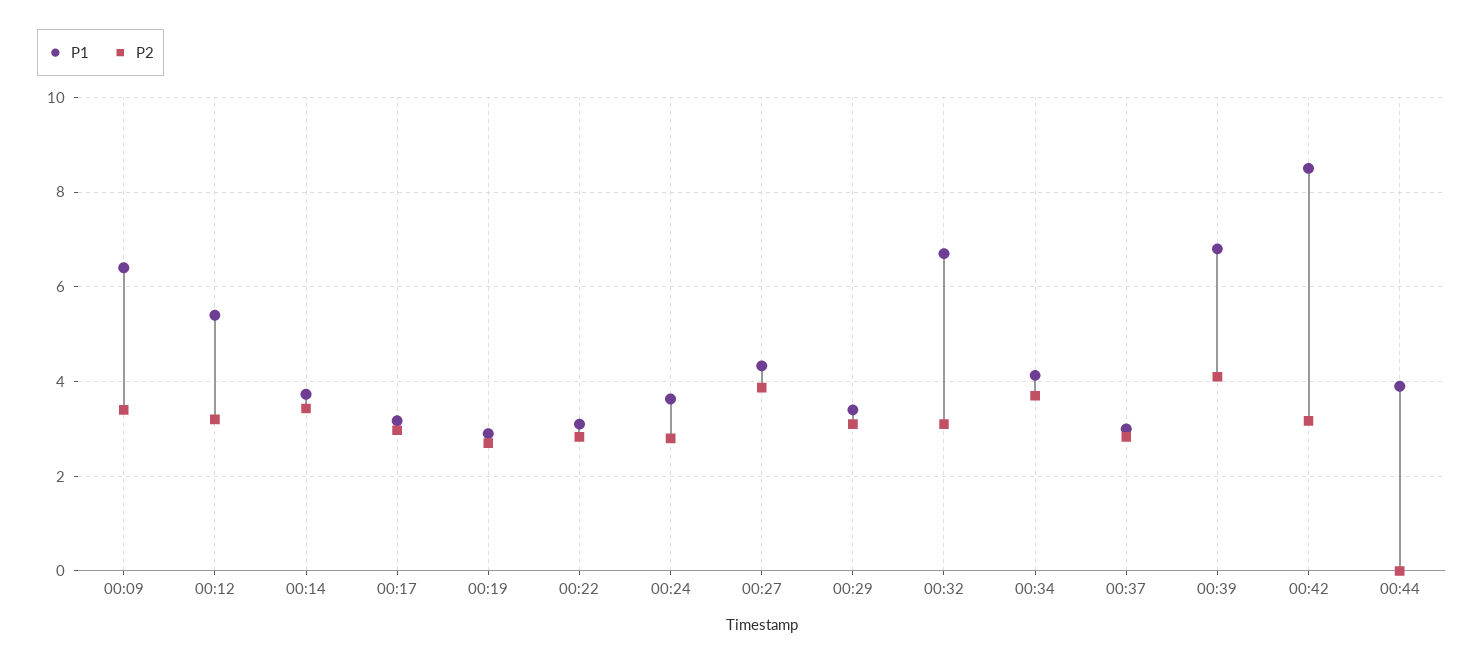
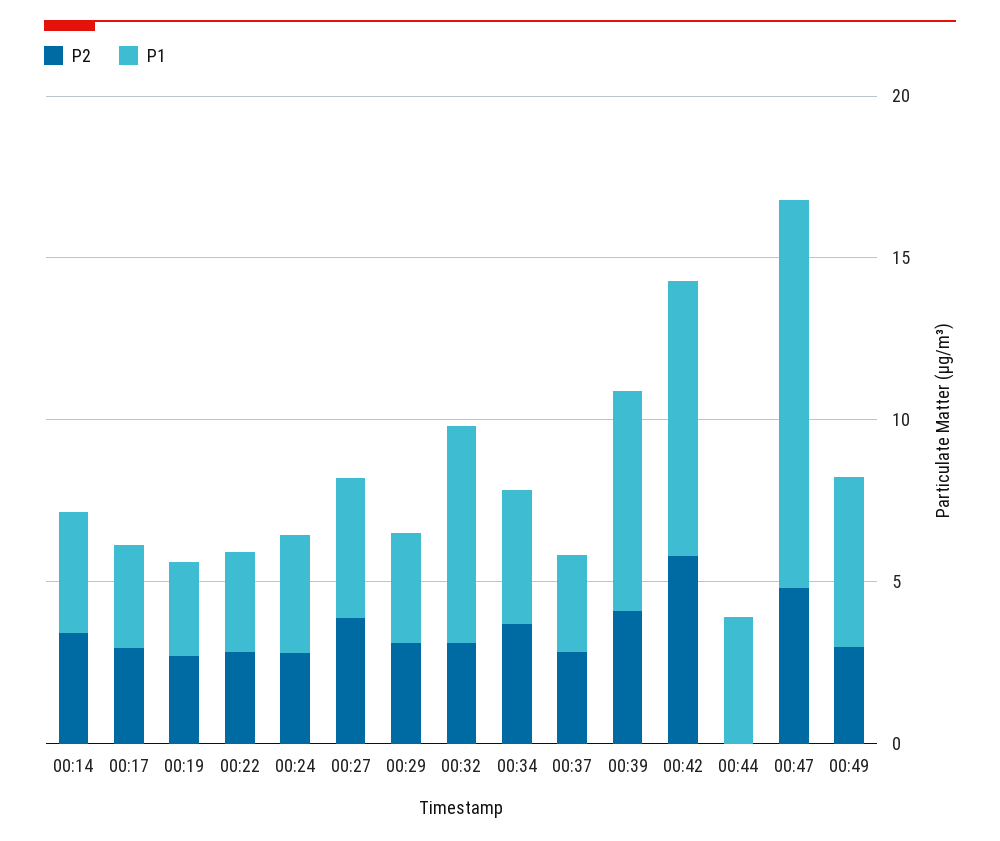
P1, 00:09: 6.4 -> none
P2, 00:09: 3.4 -> none
P1, 00:12: 5.4 -> none
P2, 00:12: 3.2 -> none
P2, 00:42: 3.2 -> 6
P2, 00:47: none -> 5
P1, 00:47: none -> 12
P2, 00:49: none -> 3
P1, 00:49: none -> 5

